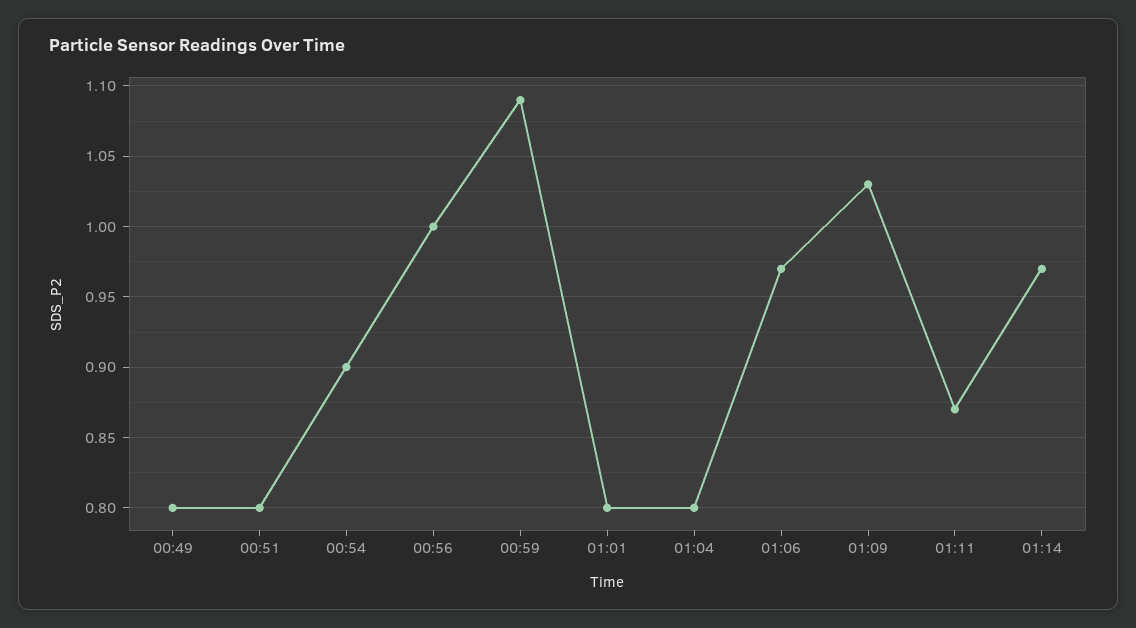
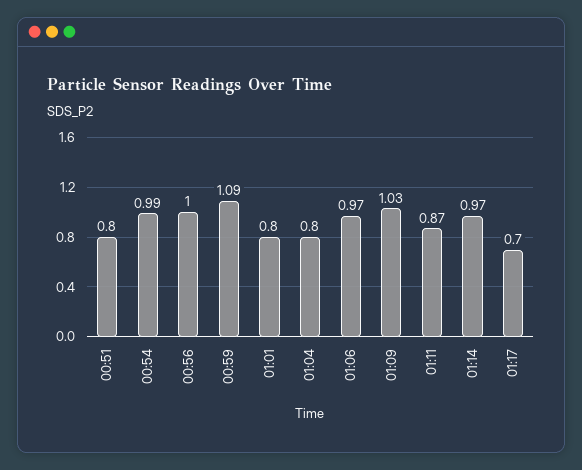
00:49: 0.8 -> none
00:54: 0.9 -> 0.99
01:17: none -> 0.7

